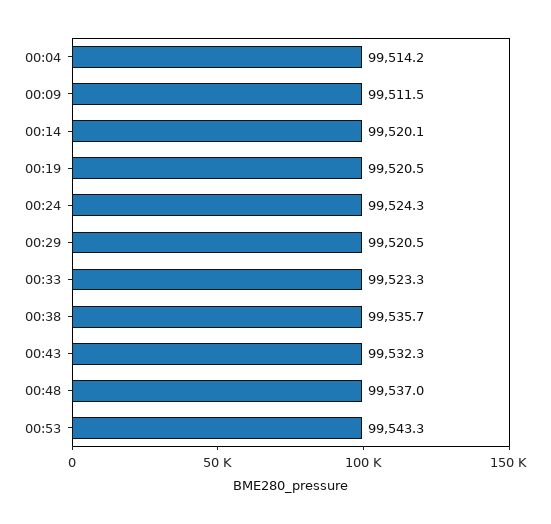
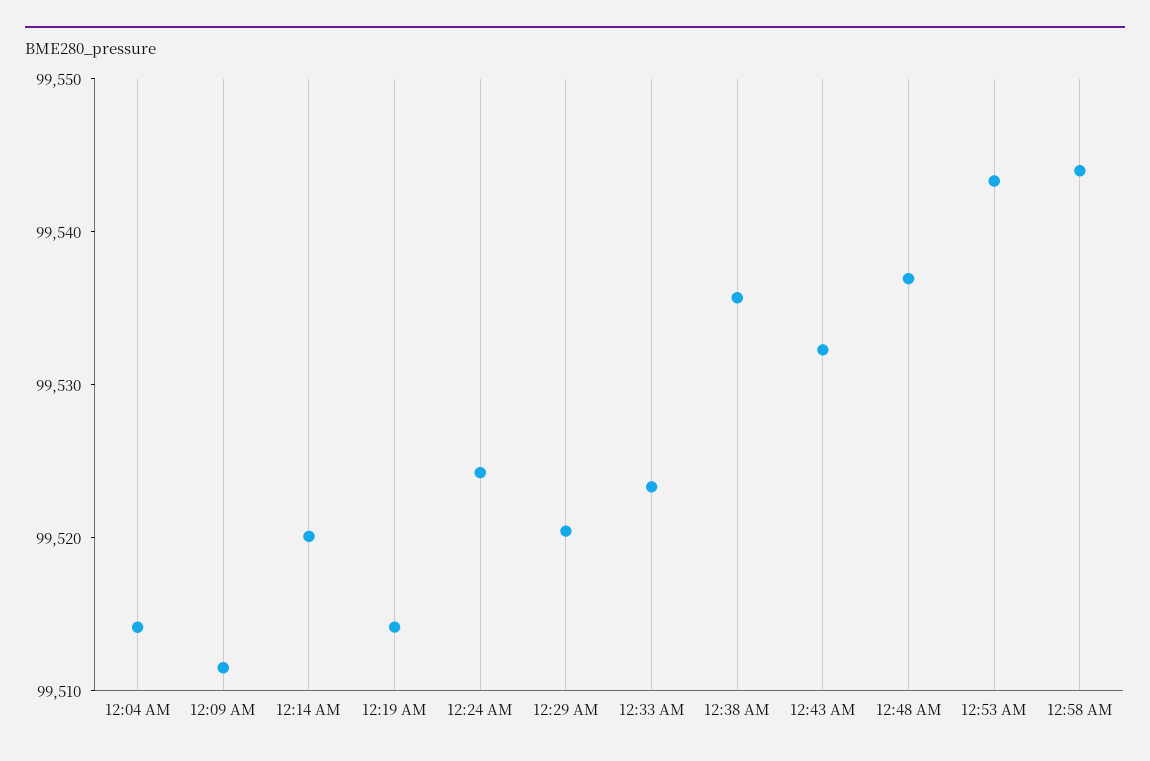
00:19: 99520.5 -> 99514
12:58 AM: none -> 99544

